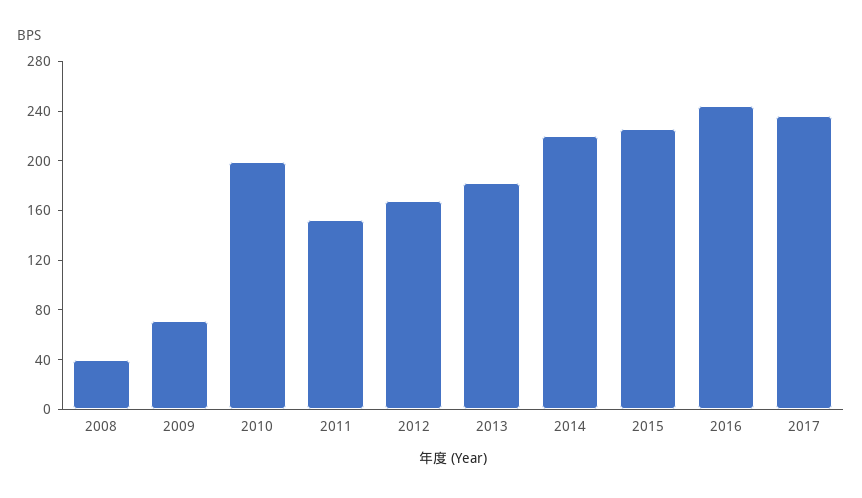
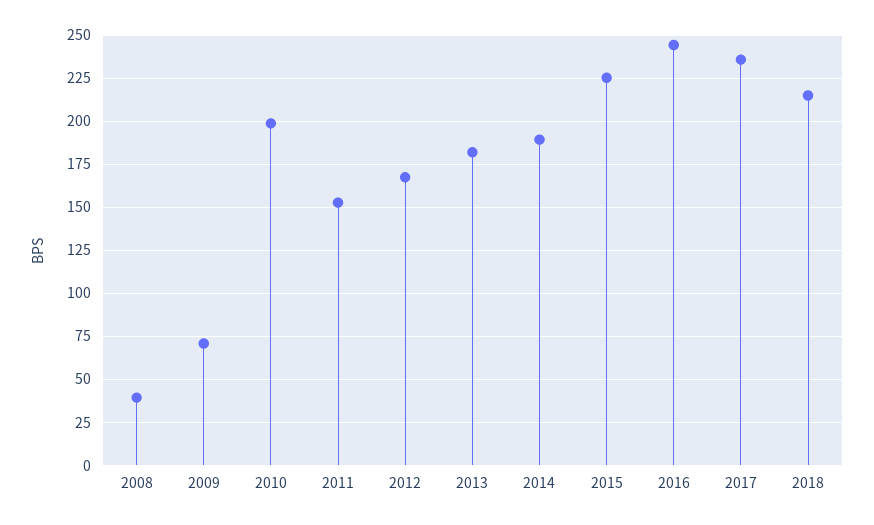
2014: 220 -> 190
2018: none -> 215

